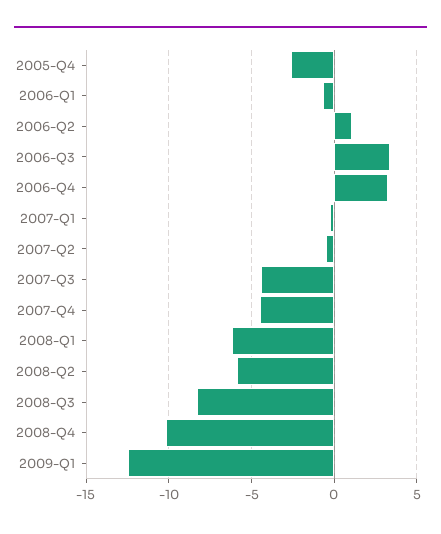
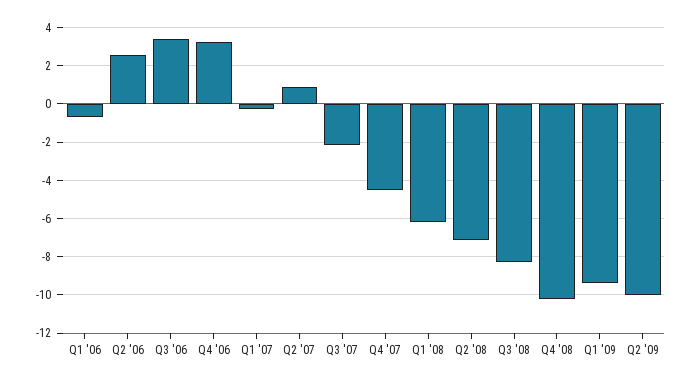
2005-Q4: -2.5 -> none
2006-Q2: 1 -> 2.5
2007-Q2: -0.5 -> 1
2007-Q3: -4.5 -> -2
2008-Q2: -6 -> -7
2009-Q1: -12.5 -> -9.5
Q2 '09: none -> -10

